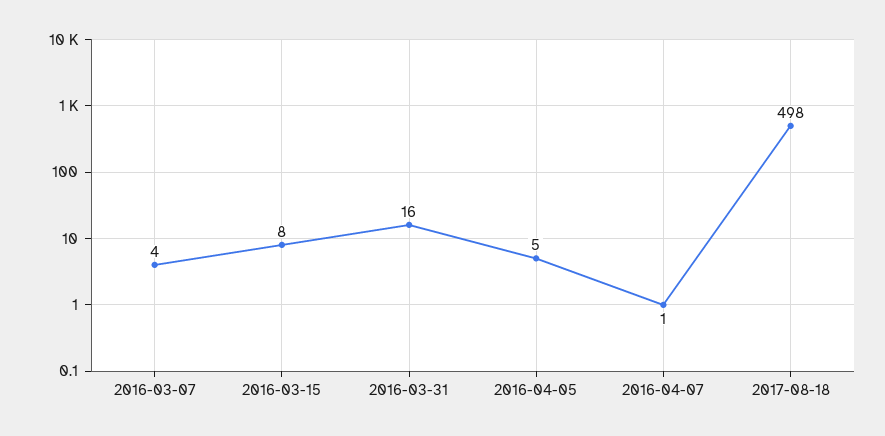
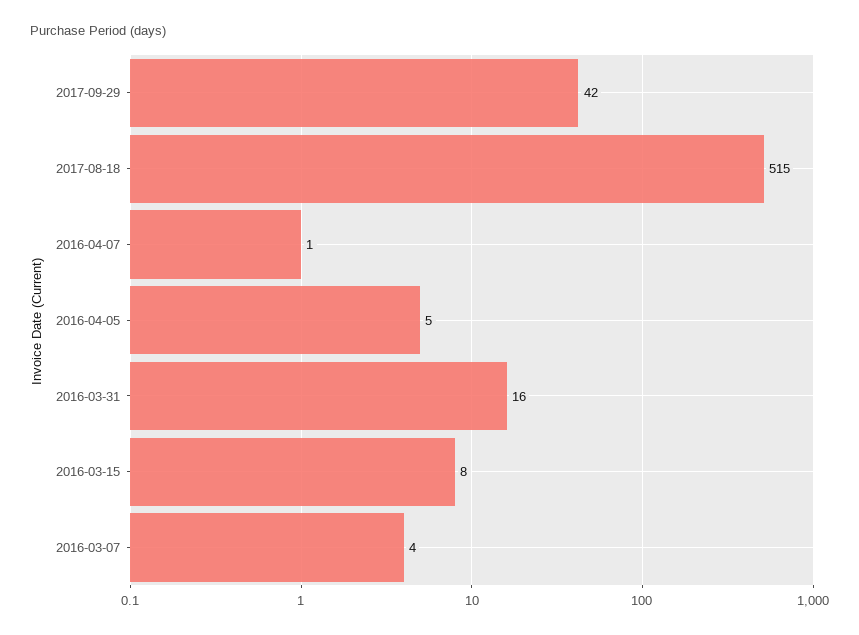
2017-08-18: 498 -> 515
2017-09-29: none -> 42

